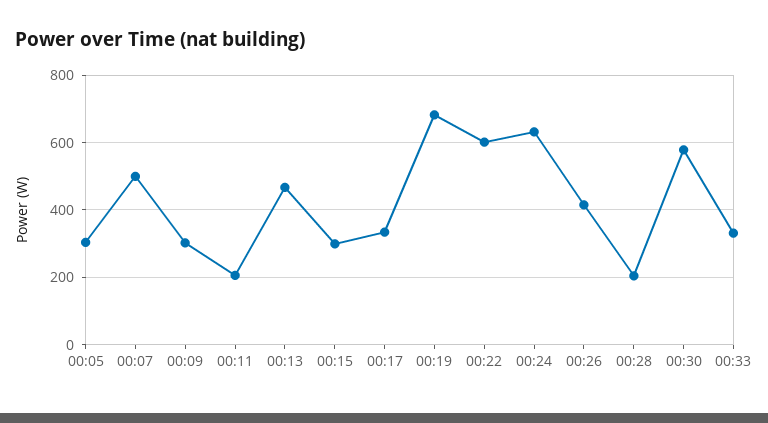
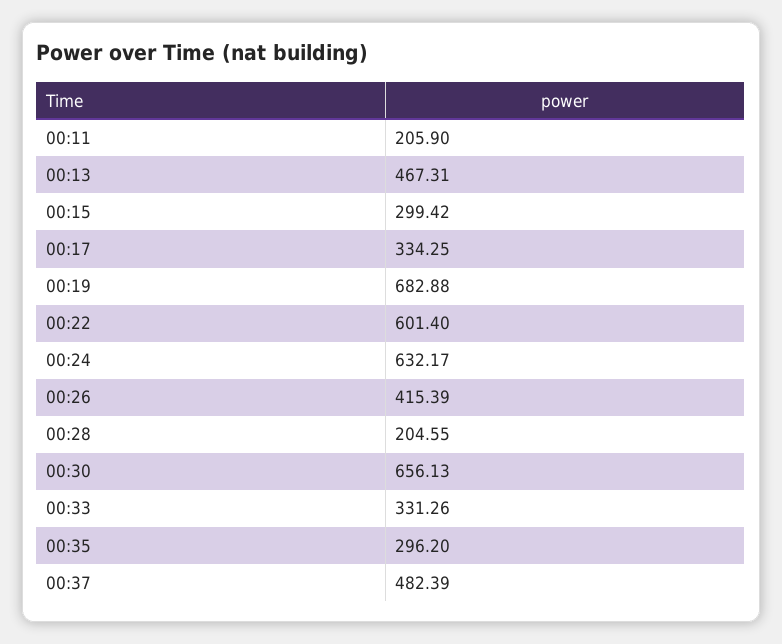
00:05: 300 -> none
00:07: 500 -> none
00:09: 300 -> none
00:30: 580 -> 656.13
00:35: none -> 296.2
00:37: none -> 482.39

